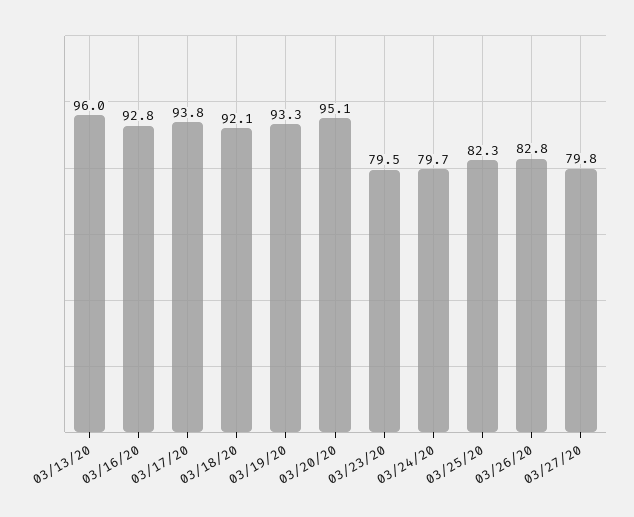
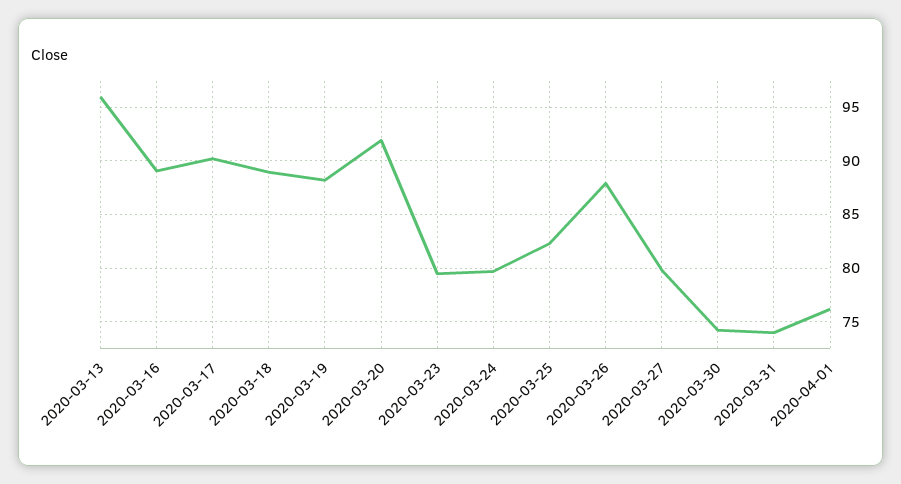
03/16/20: 92.8 -> 89
03/17/20: 93.8 -> 90
03/18/20: 92.1 -> 89
03/19/20: 93.3 -> 88
03/20/20: 95.1 -> 92
03/26/20: 82.8 -> 88
2020-03-30: none -> 74
2020-03-31: none -> 74
2020-04-01: none -> 76

